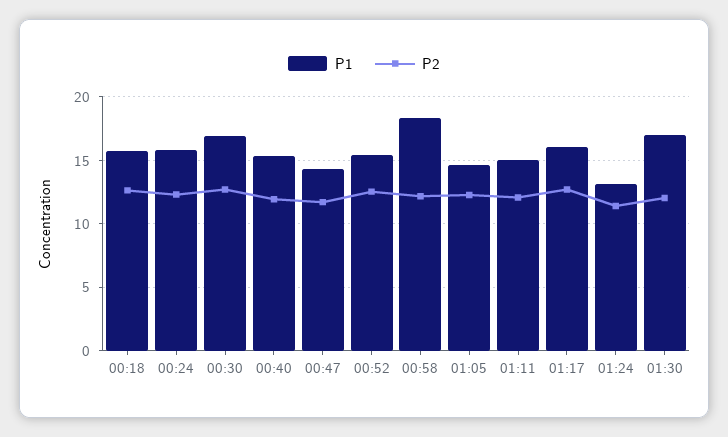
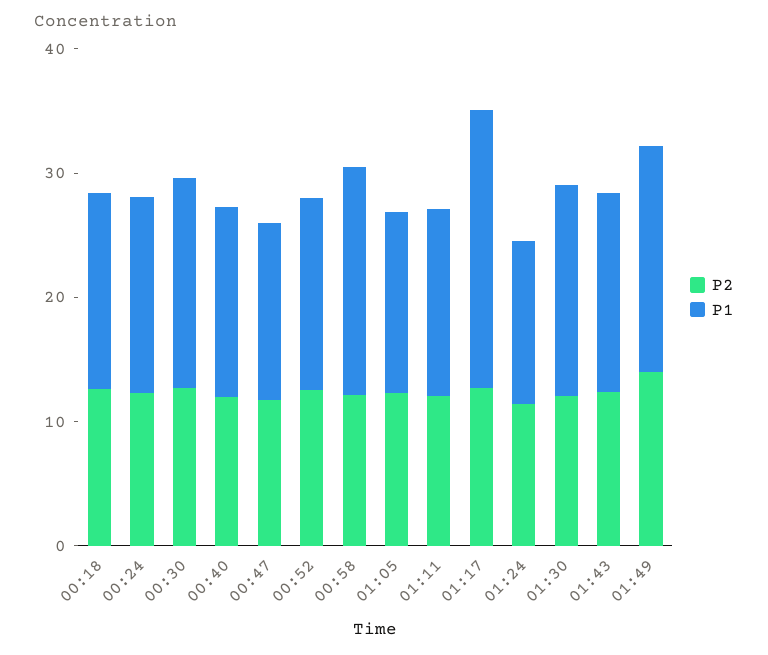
P1, 01:17: 16 -> 22
P2, 01:43: none -> 12
P1, 01:43: none -> 16
P2, 01:49: none -> 14
P1, 01:49: none -> 18

